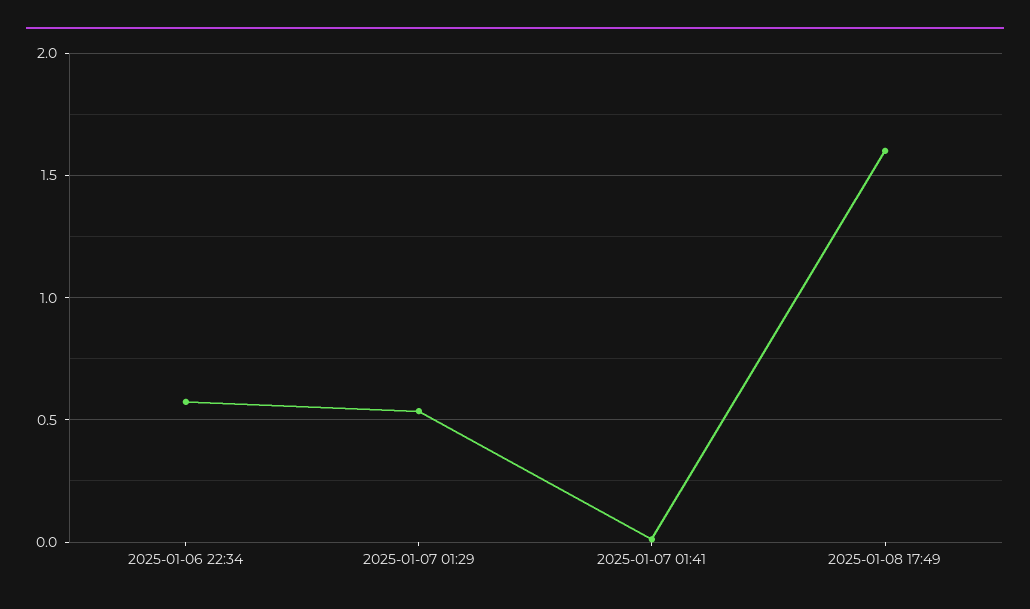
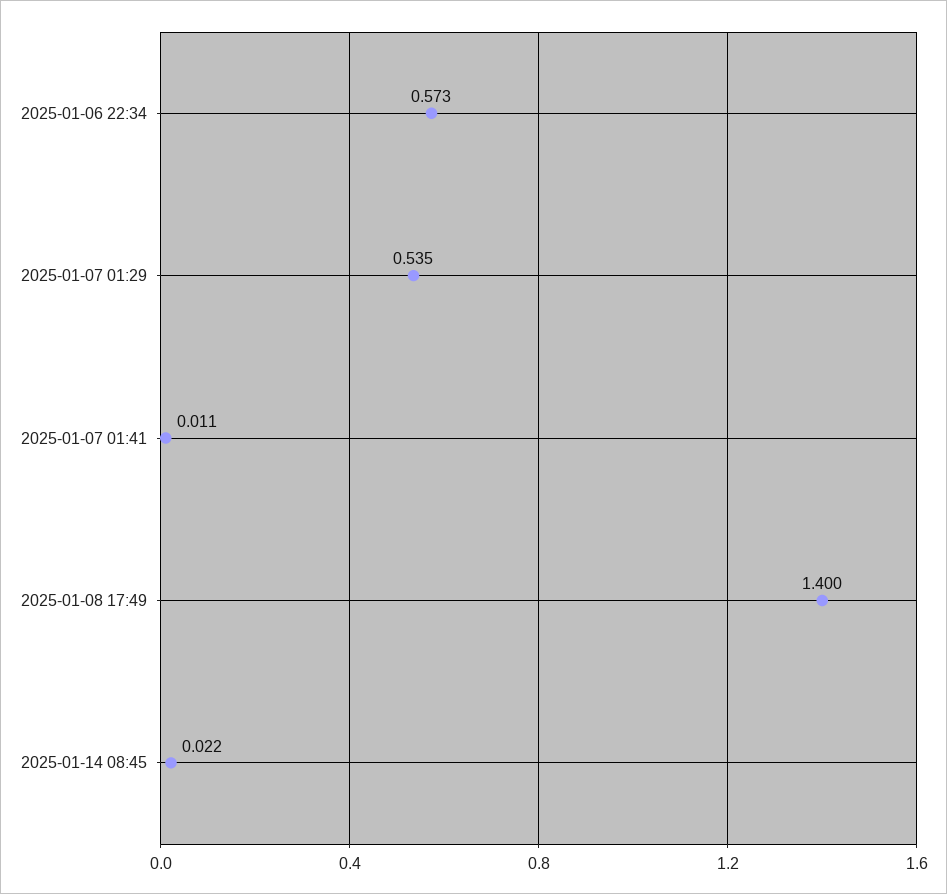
2025-01-08 17:49: 1.6 -> 1.4
2025-01-14 08:45: none -> 0.022

